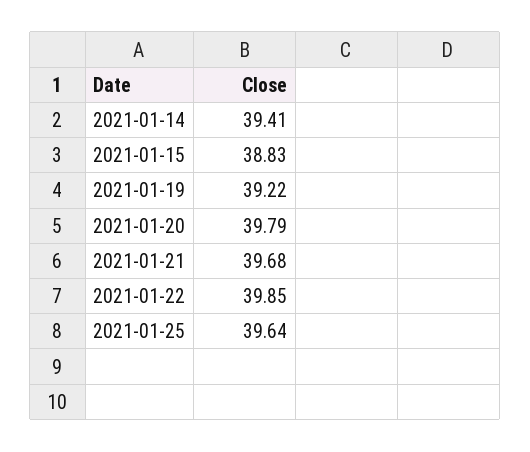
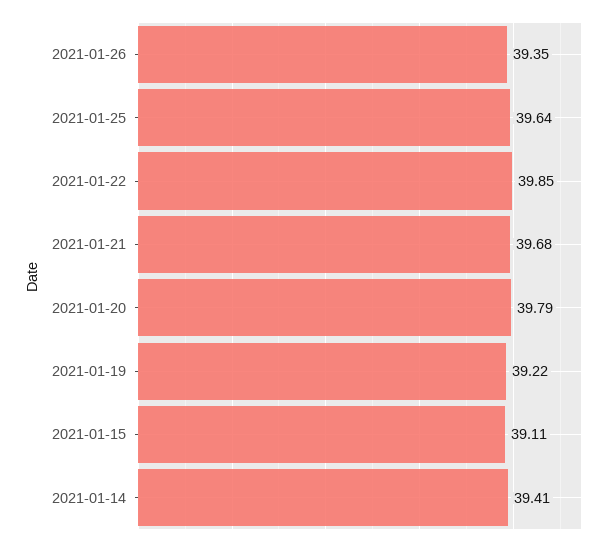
2021-01-15: 38.83 -> 39.11
2021-01-26: none -> 39.35

